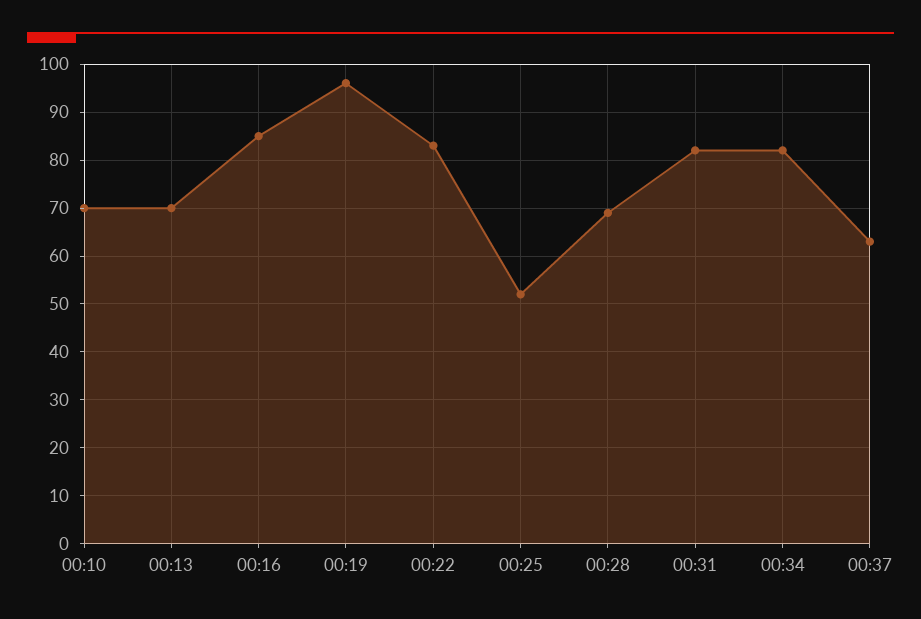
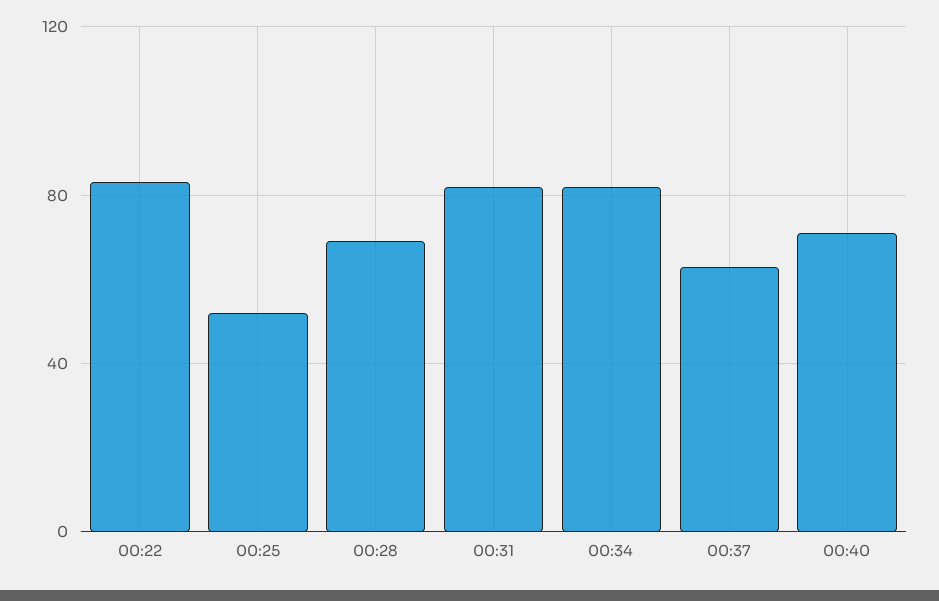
00:10: 70 -> none
00:13: 70 -> none
00:16: 85 -> none
00:19: 95 -> none
00:40: none -> 70

